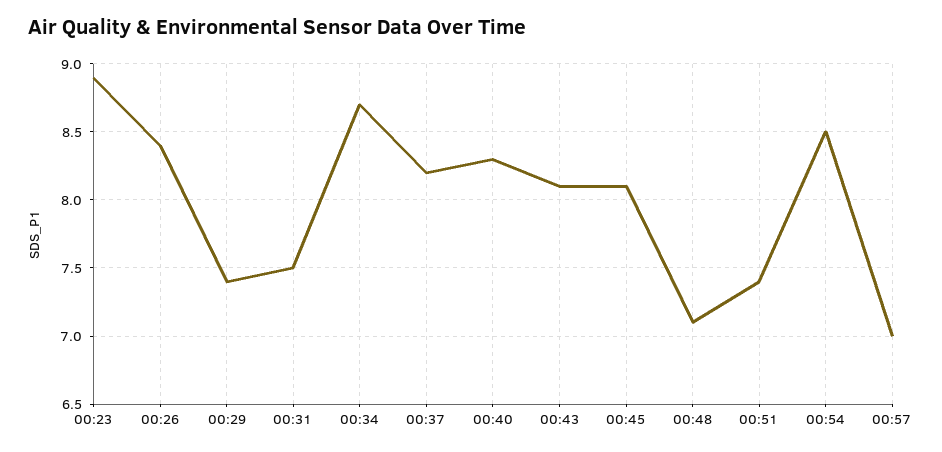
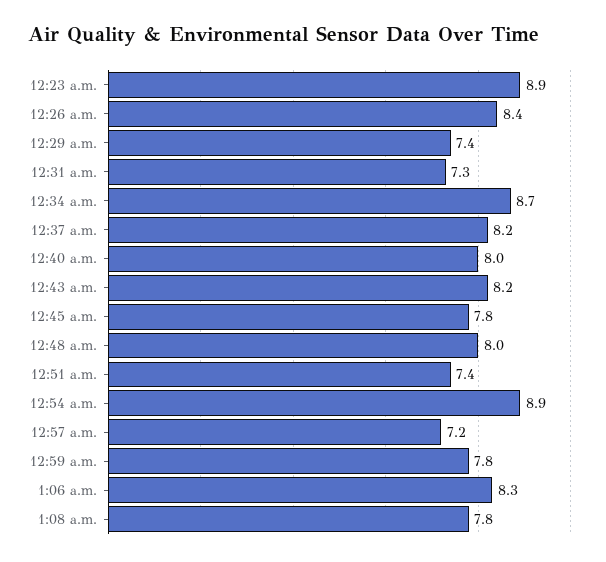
00:31: 7.5 -> 7.3
00:40: 8.3 -> 8
00:43: 8.1 -> 8.2
00:45: 8.1 -> 7.8
00:48: 7.1 -> 8
00:54: 8.5 -> 8.9
00:57: 7 -> 7.2
12:59 a.m.: none -> 7.8
1:06 a.m.: none -> 8.3
1:08 a.m.: none -> 7.8

